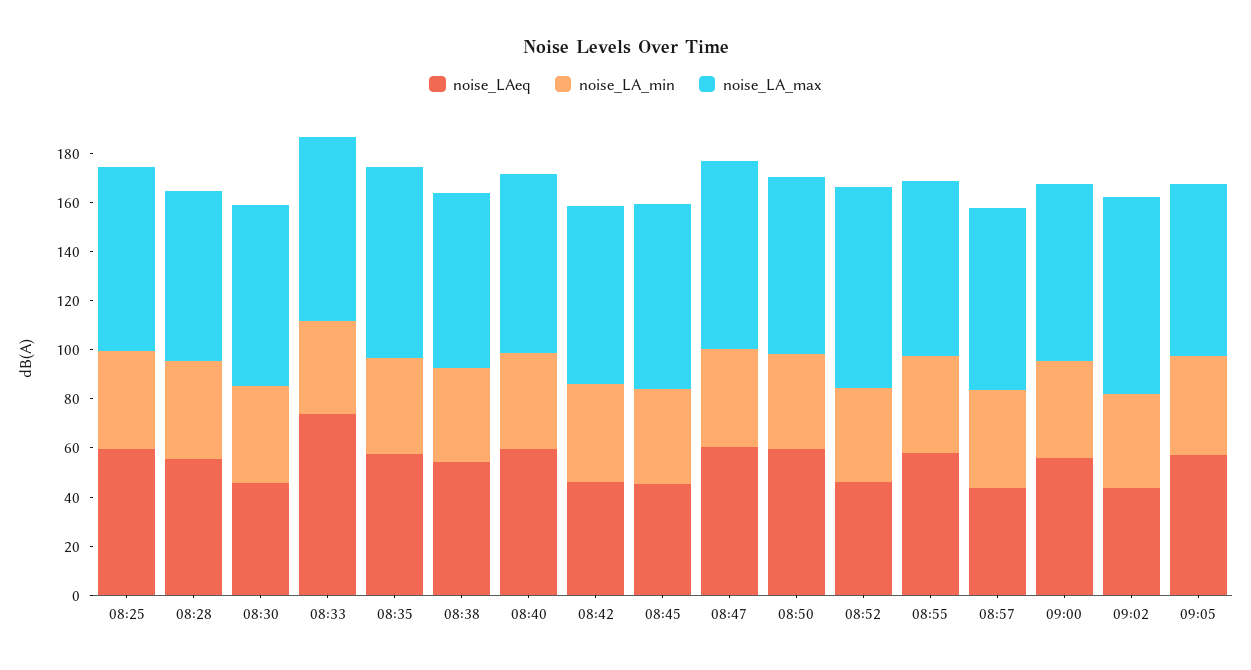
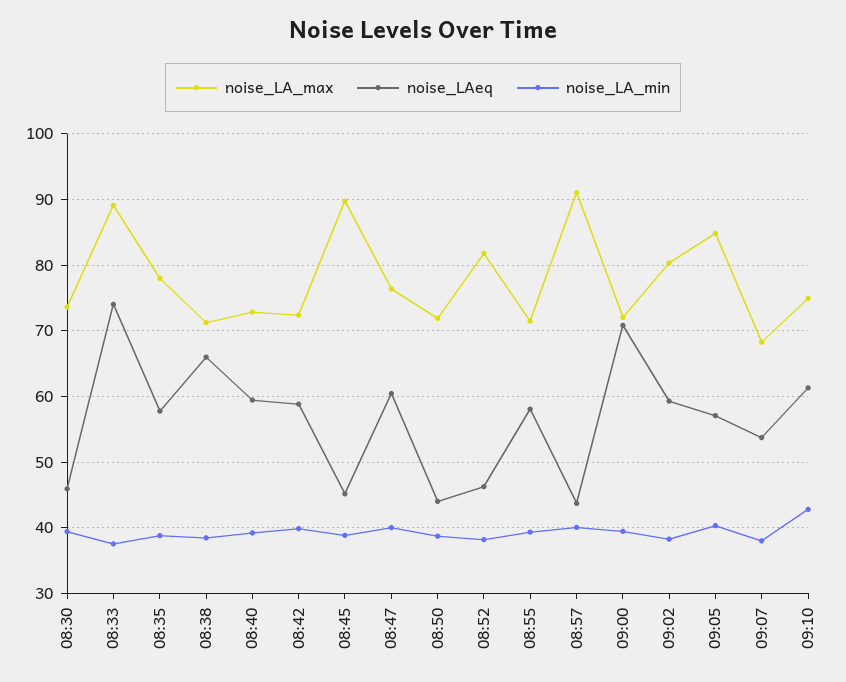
noise_LAeq, 08:25: 60 -> none
noise_LA_min, 08:25: 40 -> none
noise_LA_max, 08:25: 75 -> none
noise_LAeq, 08:28: 55 -> none
noise_LA_min, 08:28: 40 -> none
noise_LA_max, 08:28: 70 -> none
noise_LA_max, 08:33: 75 -> 89
noise_LAeq, 08:38: 55 -> 66
noise_LAeq, 08:42: 45 -> 59
noise_LA_max, 08:45: 75 -> 90
noise_LAeq, 08:50: 60 -> 44
noise_LA_max, 08:57: 75 -> 91
noise_LAeq, 09:00: 55 -> 71
noise_LAeq, 09:02: 45 -> 59
noise_LA_max, 09:05: 70 -> 85
noise_LA_max, 09:07: none -> 68
noise_LAeq, 09:07: none -> 54
noise_LA_min, 09:07: none -> 38
noise_LA_max, 09:10: none -> 75
noise_LAeq, 09:10: none -> 61
noise_LA_min, 09:10: none -> 43

